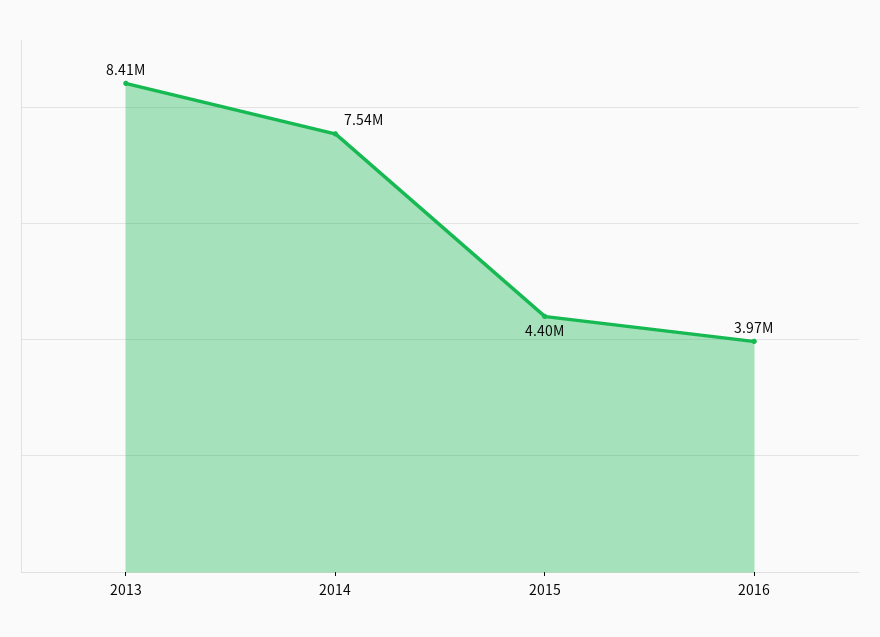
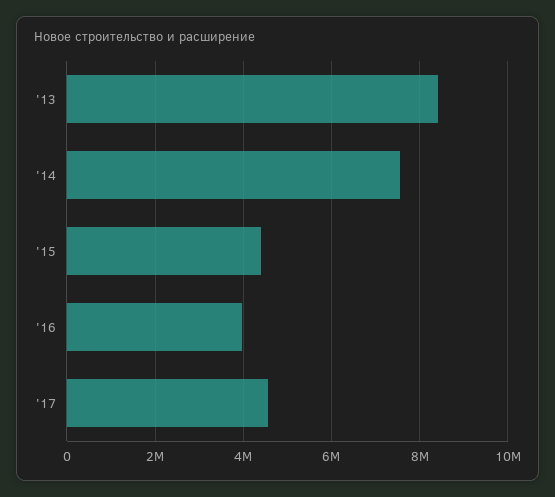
'17: none -> 4600000

